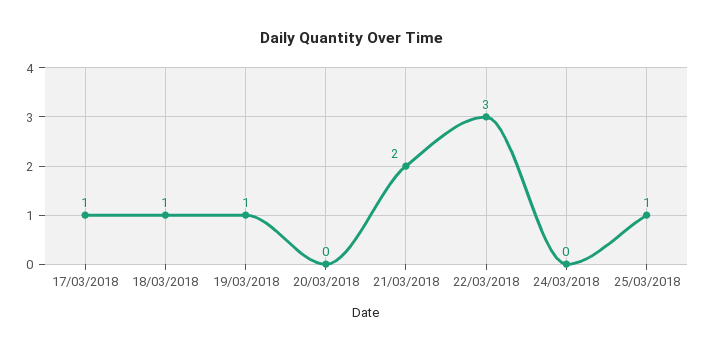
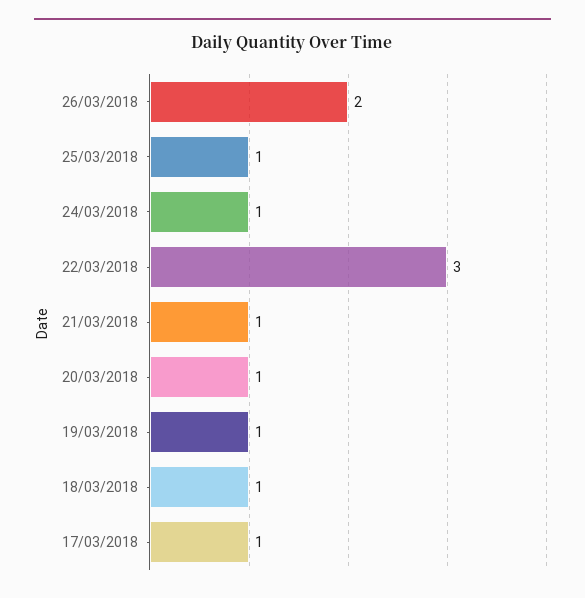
20/03/2018: 0 -> 1
21/03/2018: 2 -> 1
24/03/2018: 0 -> 1
26/03/2018: none -> 2

